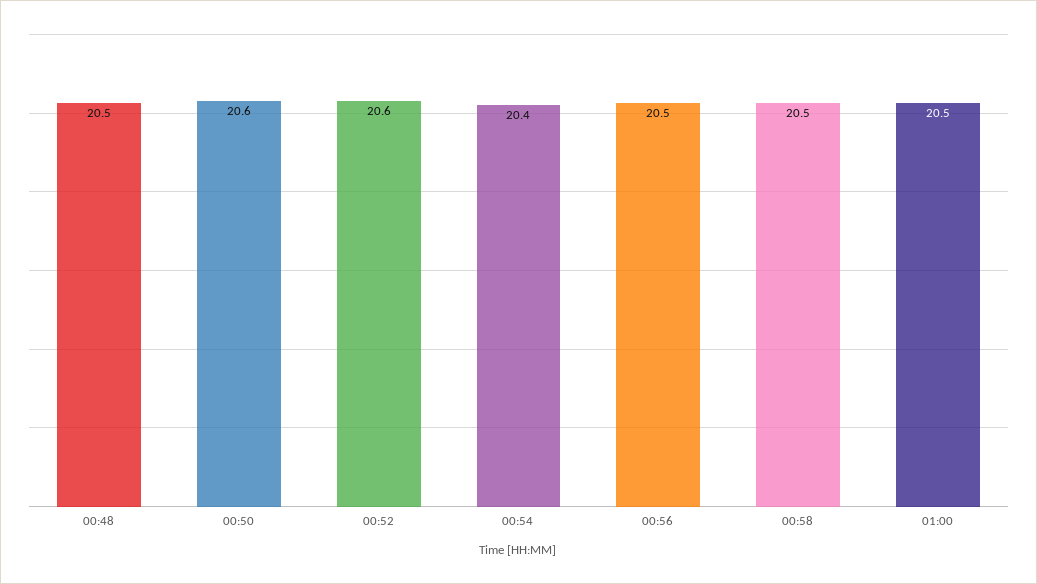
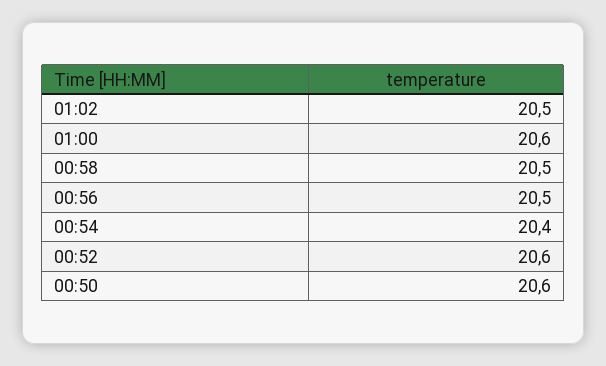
00:48: 20.5 -> none
01:00: 20.5 -> 20.6
01:02: none -> 20.5

